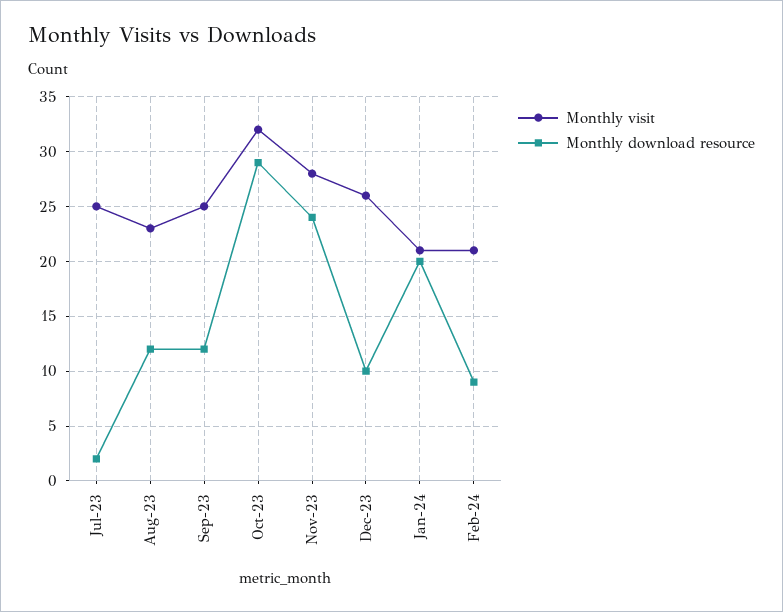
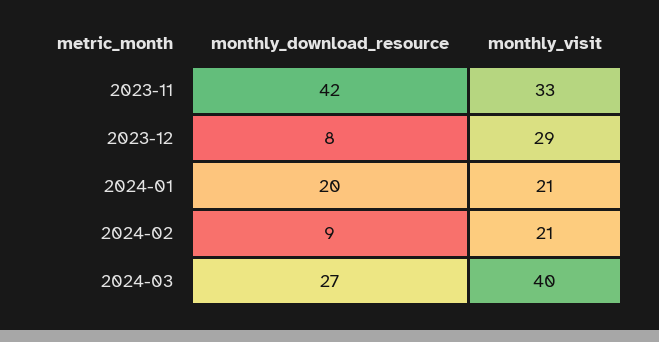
Monthly visit, Jul-23: 25 -> none
Monthly download resource, Jul-23: 2 -> none
Monthly visit, Aug-23: 23 -> none
Monthly download resource, Aug-23: 12 -> none
Monthly visit, Sep-23: 25 -> none
Monthly download resource, Sep-23: 12 -> none
Monthly visit, Oct-23: 32 -> none
Monthly download resource, Oct-23: 29 -> none
Monthly visit, Nov-23: 28 -> 33
Monthly download resource, Nov-23: 24 -> 42
Monthly visit, Dec-23: 26 -> 29
Monthly download resource, Dec-23: 10 -> 8
Monthly download resource, 2024-03: none -> 27
Monthly visit, 2024-03: none -> 40

